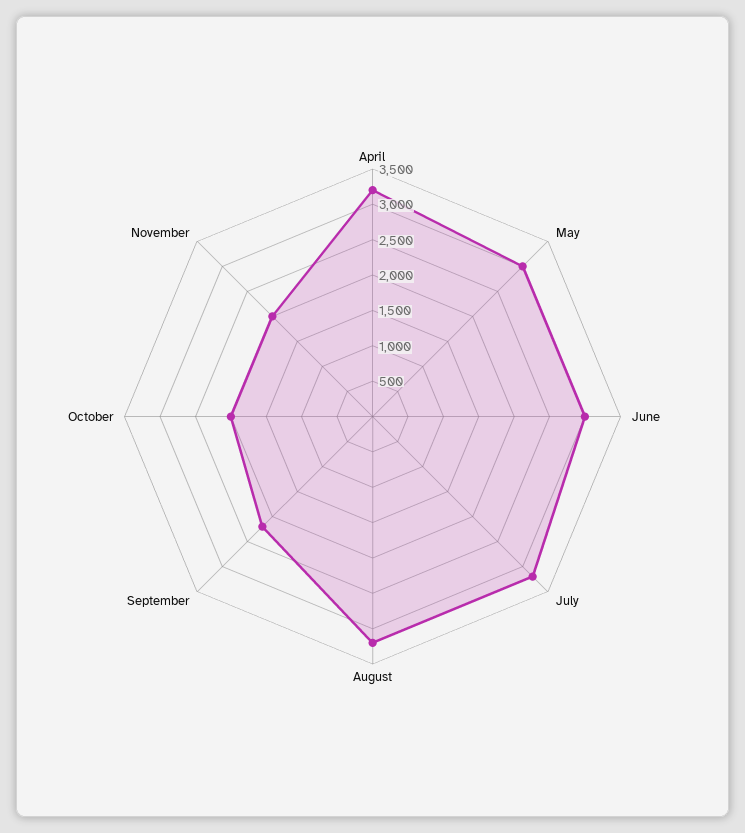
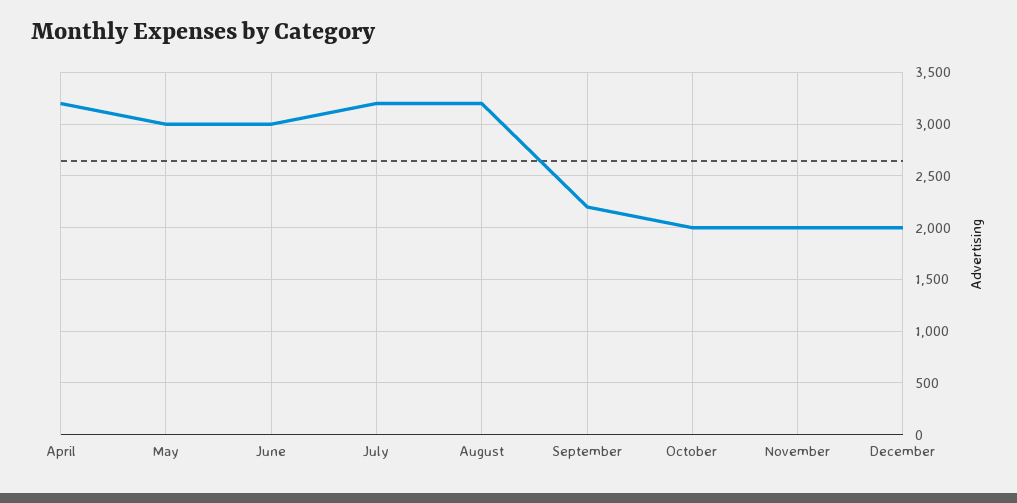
December: none -> 2000

